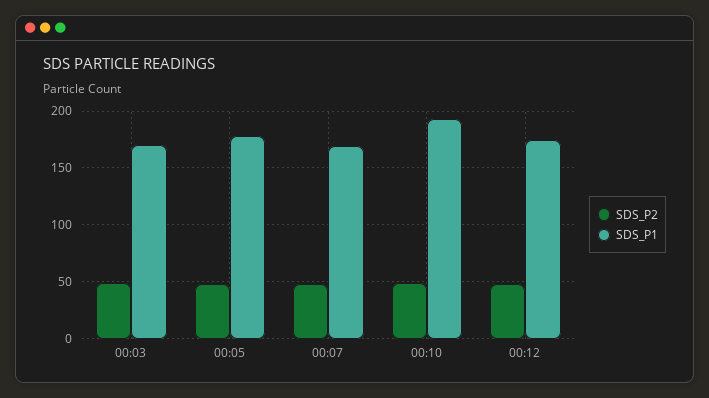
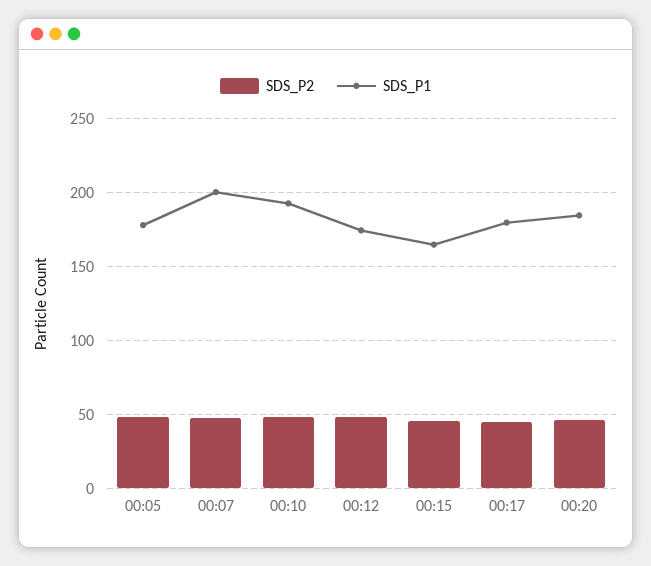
SDS_P2, 00:03: 50 -> none
SDS_P1, 00:03: 170 -> none
SDS_P1, 00:07: 170 -> 200
SDS_P2, 00:15: none -> 45
SDS_P1, 00:15: none -> 165
SDS_P2, 00:17: none -> 45
SDS_P1, 00:17: none -> 180
SDS_P2, 00:20: none -> 45
SDS_P1, 00:20: none -> 185

